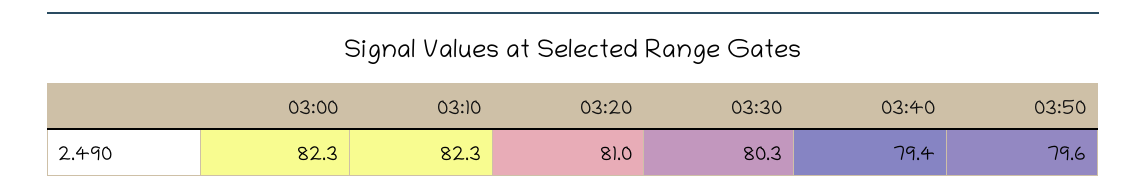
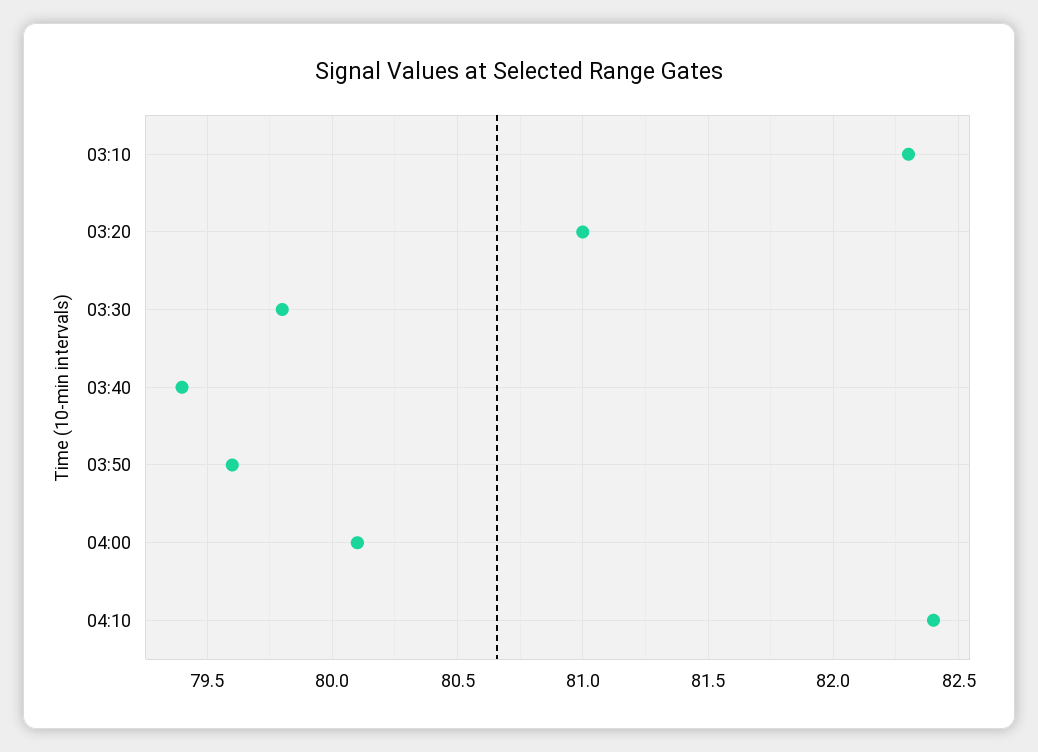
03:00: 82.3 -> none
03:30: 80.3 -> 79.8
04:00: none -> 80.1
04:10: none -> 82.4

